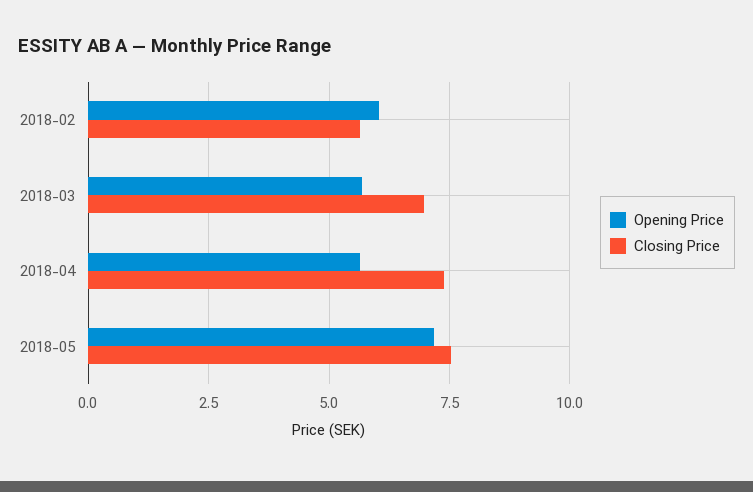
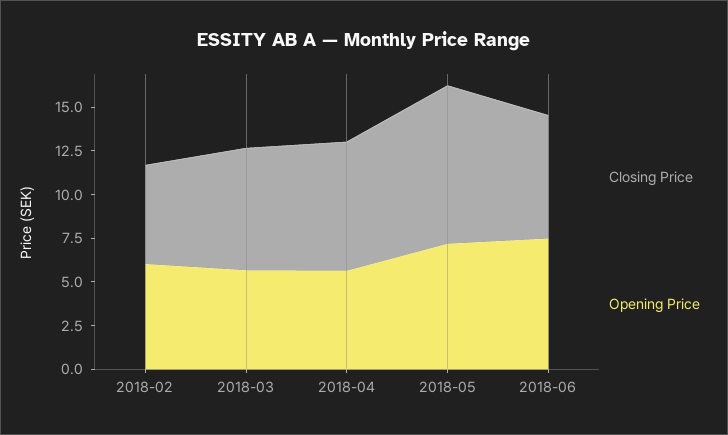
Closing Price, 2018-05: 7.5 -> 9
Closing Price, 2018-06: none -> 7
Opening Price, 2018-06: none -> 7.5

